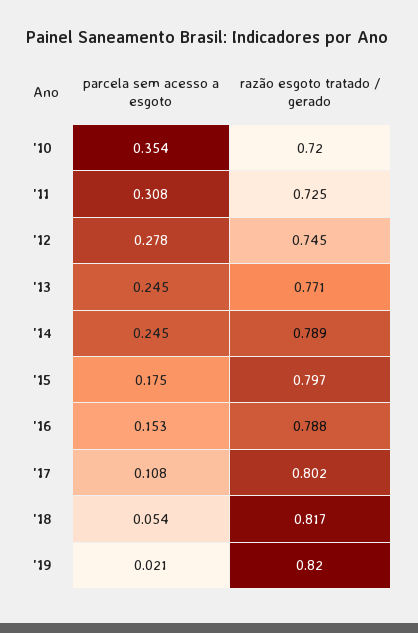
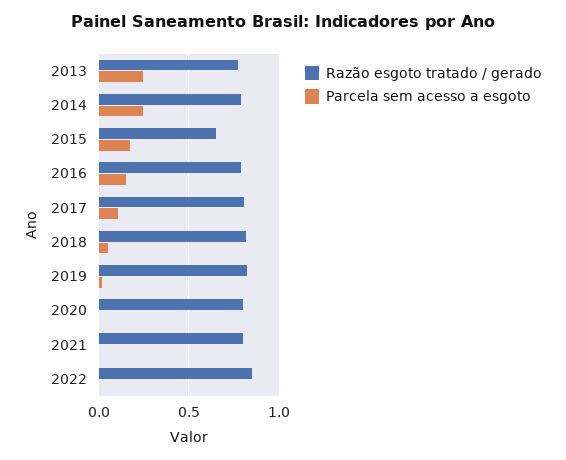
parcela sem acesso a esgoto, '10: 0.354 -> none
razão esgoto tratado / gerado, '10: 0.72 -> none
parcela sem acesso a esgoto, '11: 0.308 -> none
razão esgoto tratado / gerado, '11: 0.725 -> none
parcela sem acesso a esgoto, '12: 0.278 -> none
razão esgoto tratado / gerado, '12: 0.745 -> none
razão esgoto tratado / gerado, '15: 0.797 -> 0.65
razão esgoto tratado / gerado, 2020: none -> 0.8
parcela sem acesso a esgoto, 2020: none -> 0
razão esgoto tratado / gerado, 2021: none -> 0.8
parcela sem acesso a esgoto, 2021: none -> 0
razão esgoto tratado / gerado, 2022: none -> 0.85
parcela sem acesso a esgoto, 2022: none -> 0

